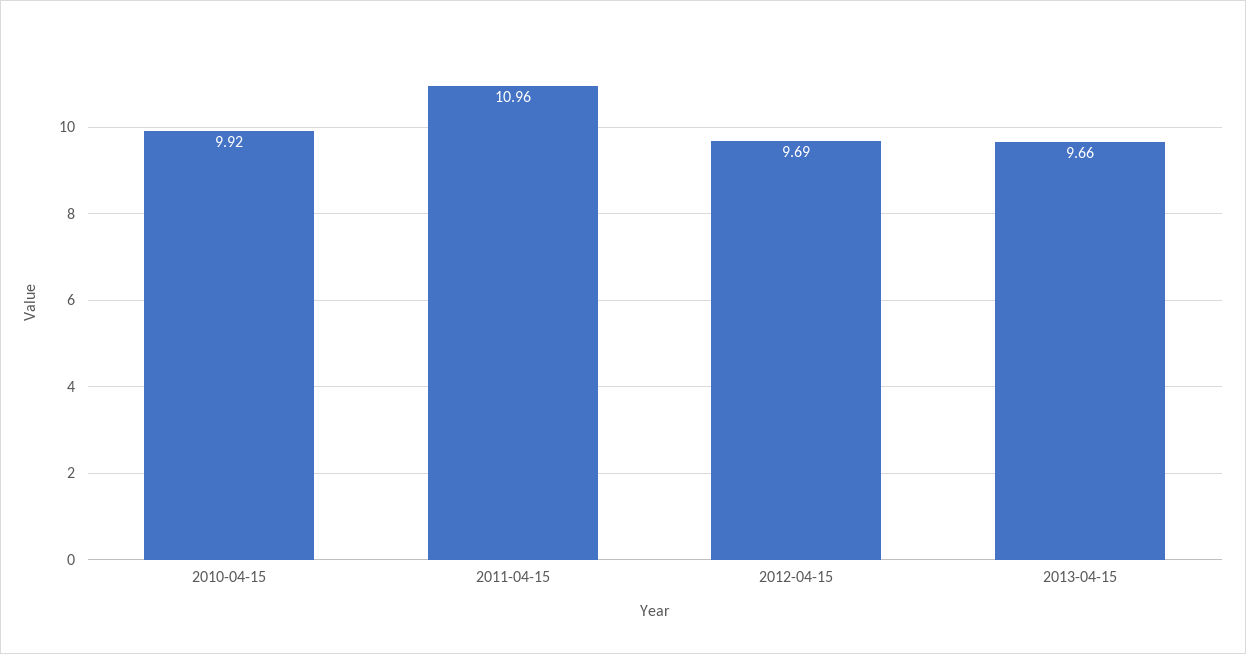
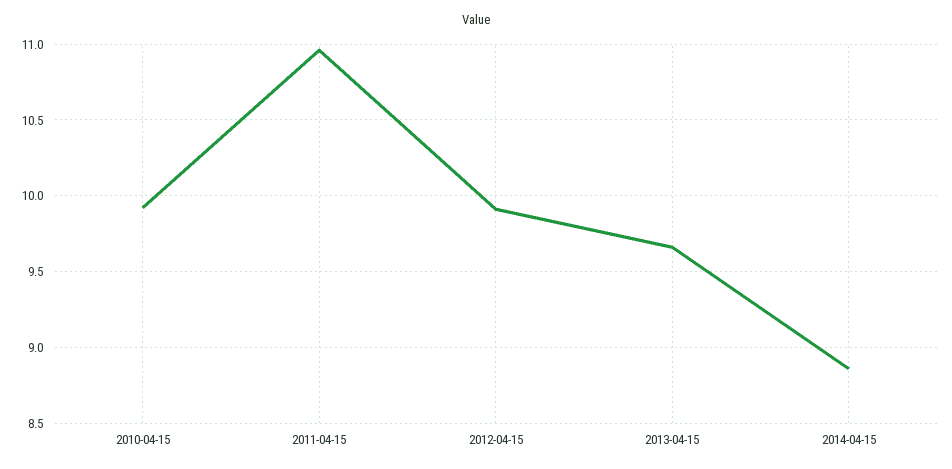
2012-04-15: 9.69 -> 9.9
2014-04-15: none -> 8.85

